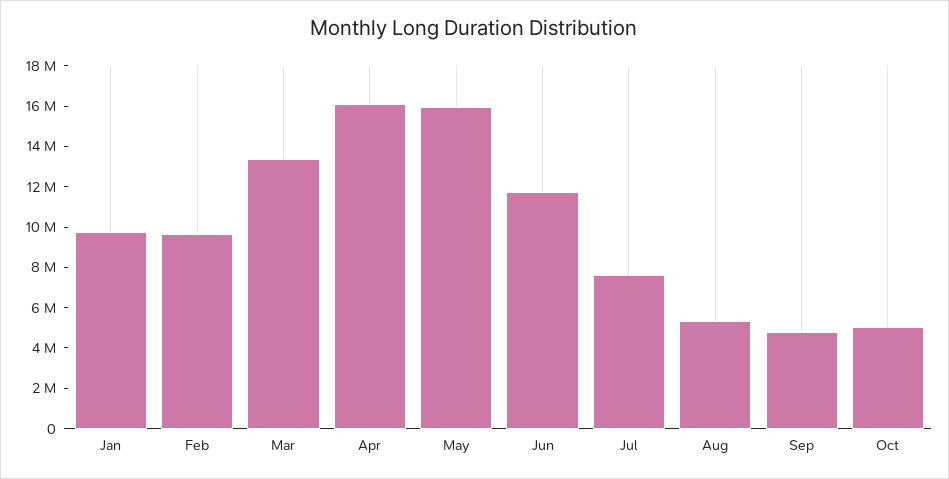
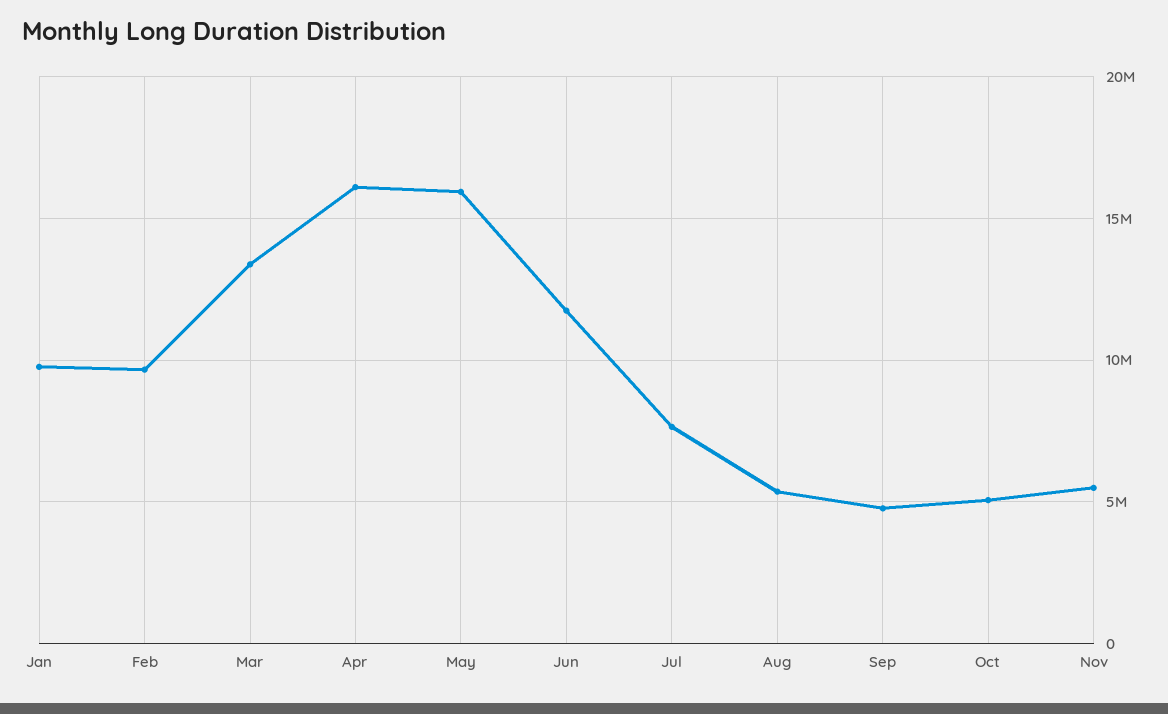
Nov: none -> 5500000

